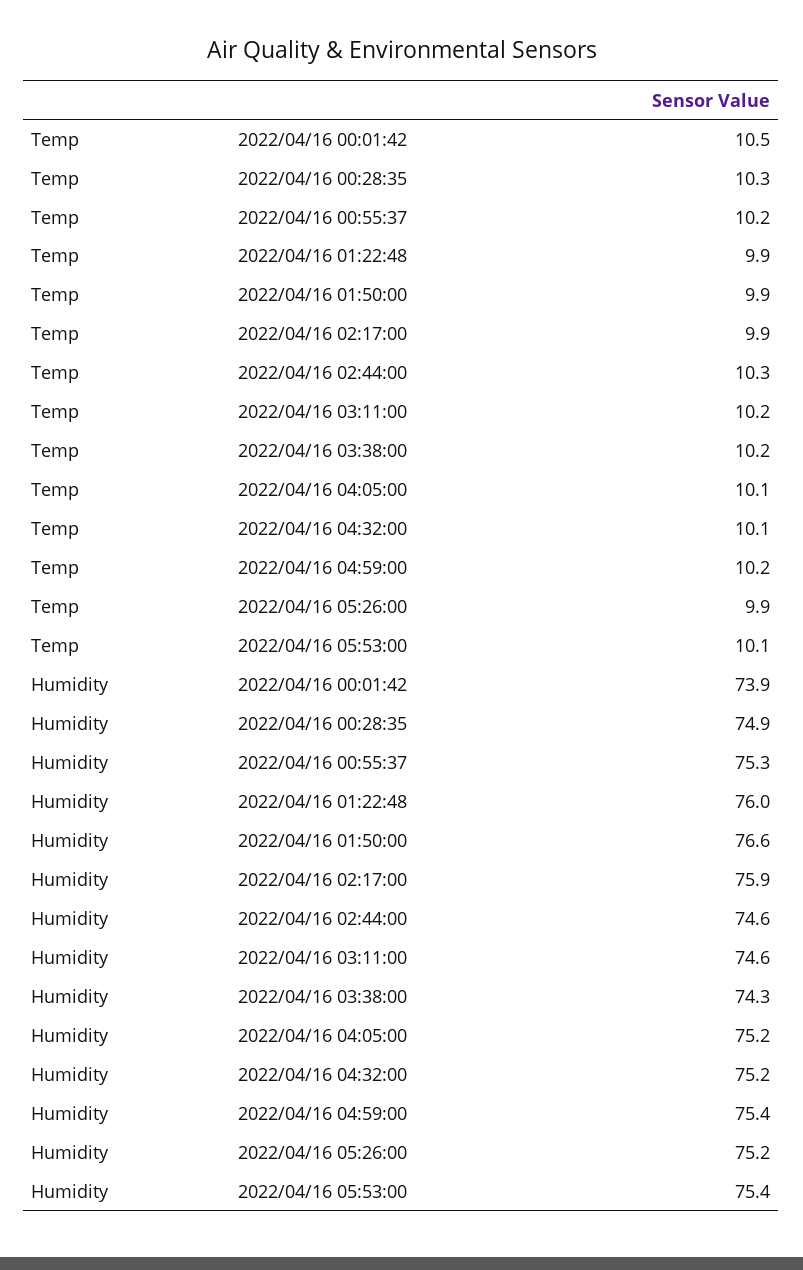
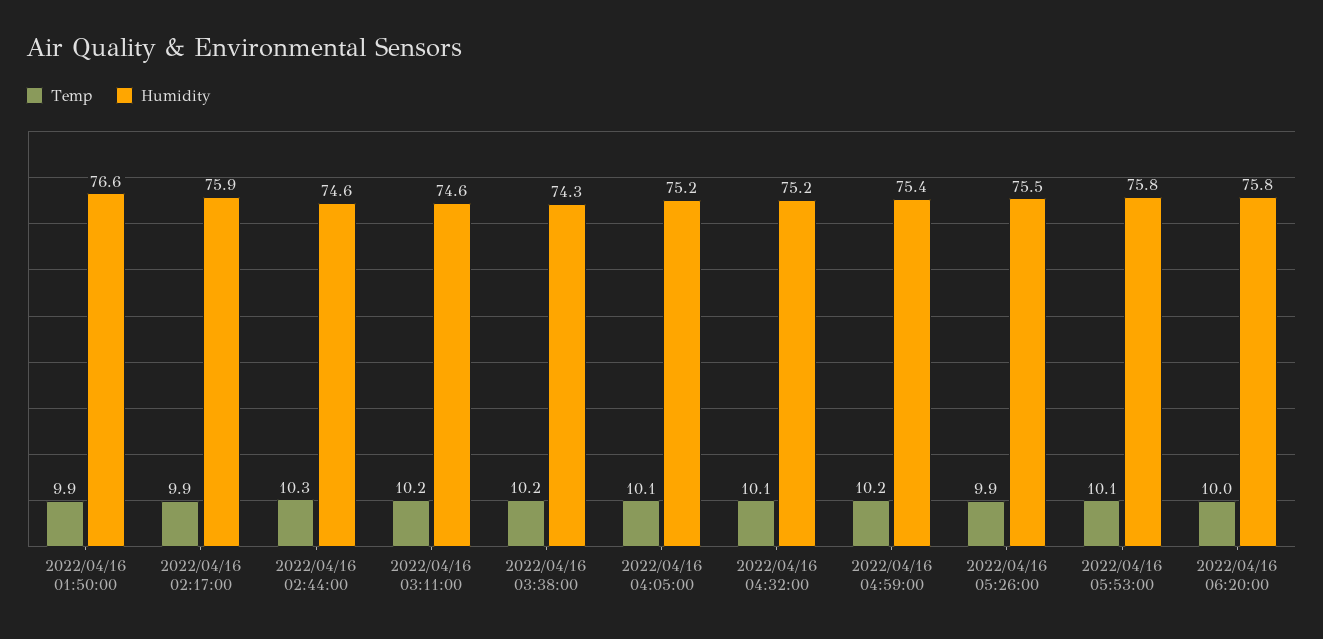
Temp, 2022/04/16 00:01:42: 10.5 -> none
Temp, 2022/04/16 00:28:35: 10.3 -> none
Temp, 2022/04/16 00:55:37: 10.2 -> none
Temp, 2022/04/16 01:22:48: 9.9 -> none
Humidity, 2022/04/16 00:01:42: 73.9 -> none
Humidity, 2022/04/16 00:28:35: 74.9 -> none
Humidity, 2022/04/16 00:55:37: 75.3 -> none
Humidity, 2022/04/16 01:22:48: 76 -> none
Humidity, 2022/04/16 05:26:00: 75.2 -> 75.5
Humidity, 2022/04/16 05:53:00: 75.4 -> 75.8
Temp, 2022/04/16 06:20:00: none -> 10
Humidity, 2022/04/16 06:20:00: none -> 75.8

